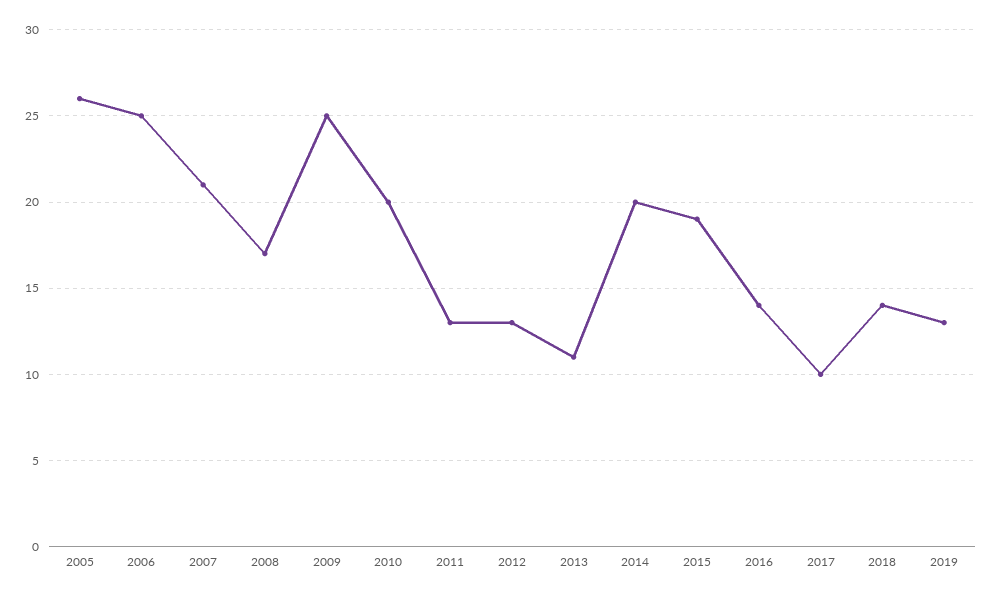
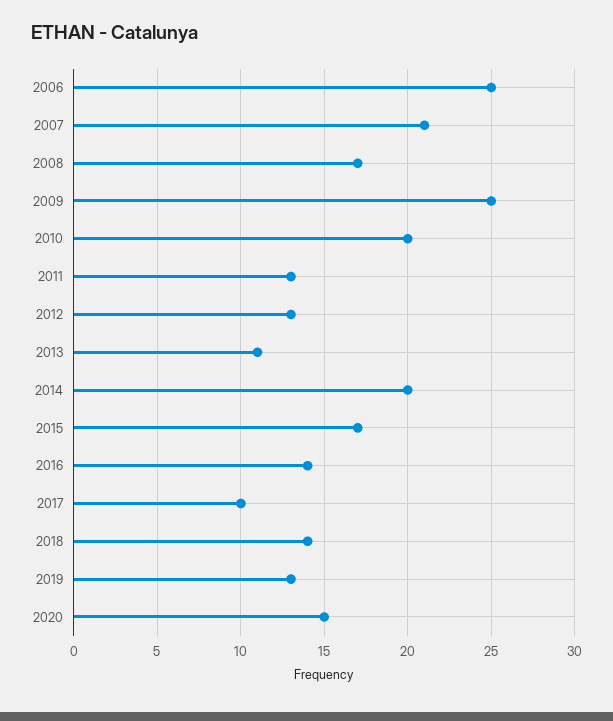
2005: 26 -> none
2015: 19 -> 17
2020: none -> 15

